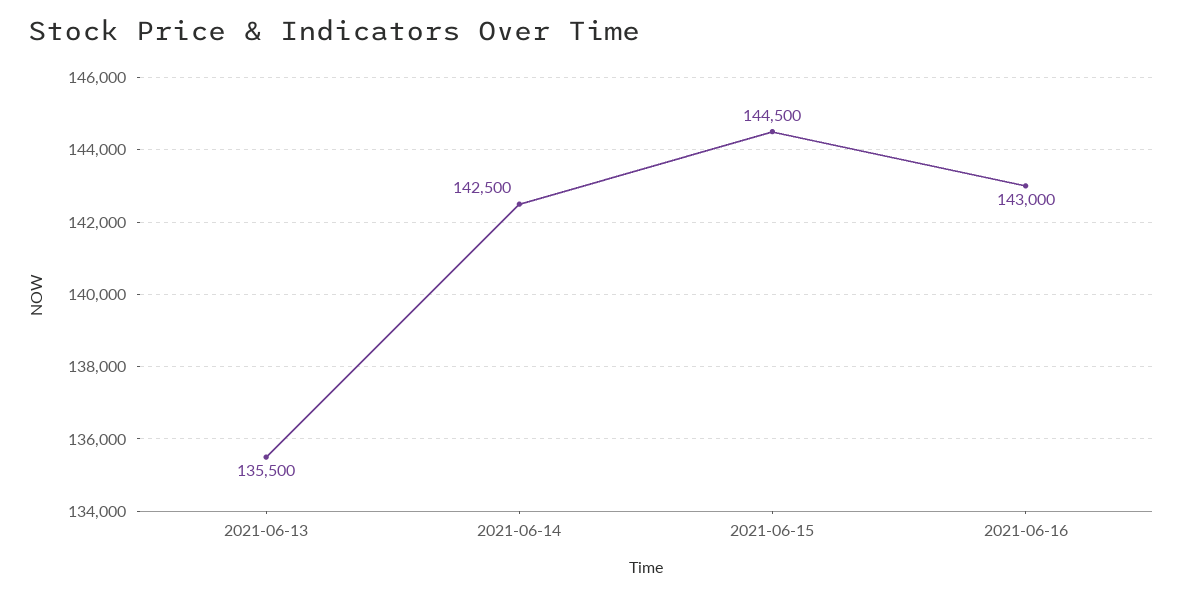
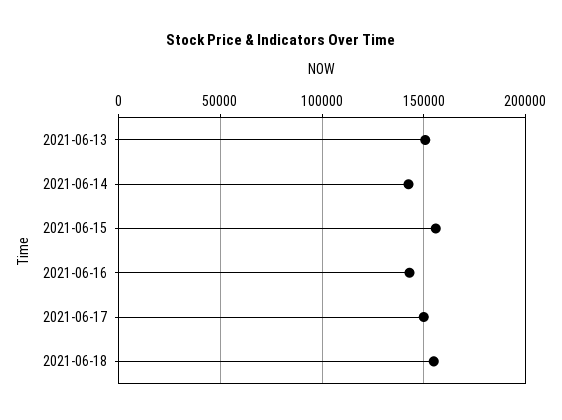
2021-06-13: 135500 -> 150000
2021-06-15: 144500 -> 155000
2021-06-17: none -> 150000
2021-06-18: none -> 155000

